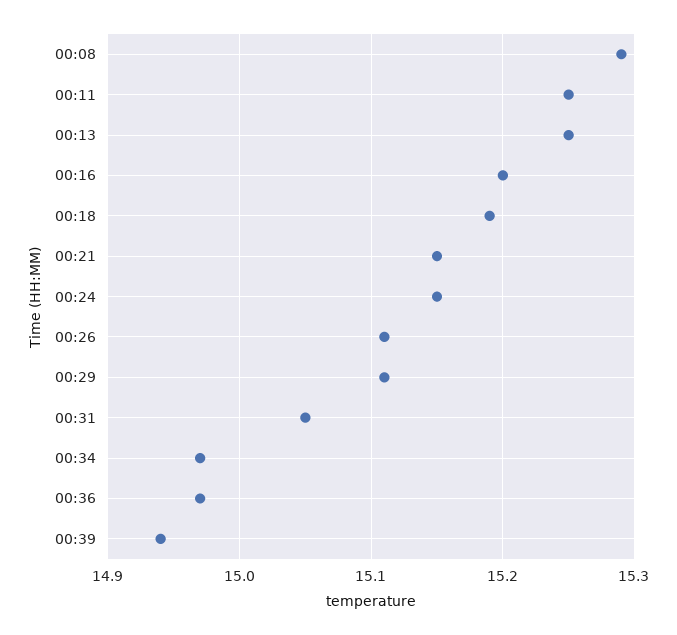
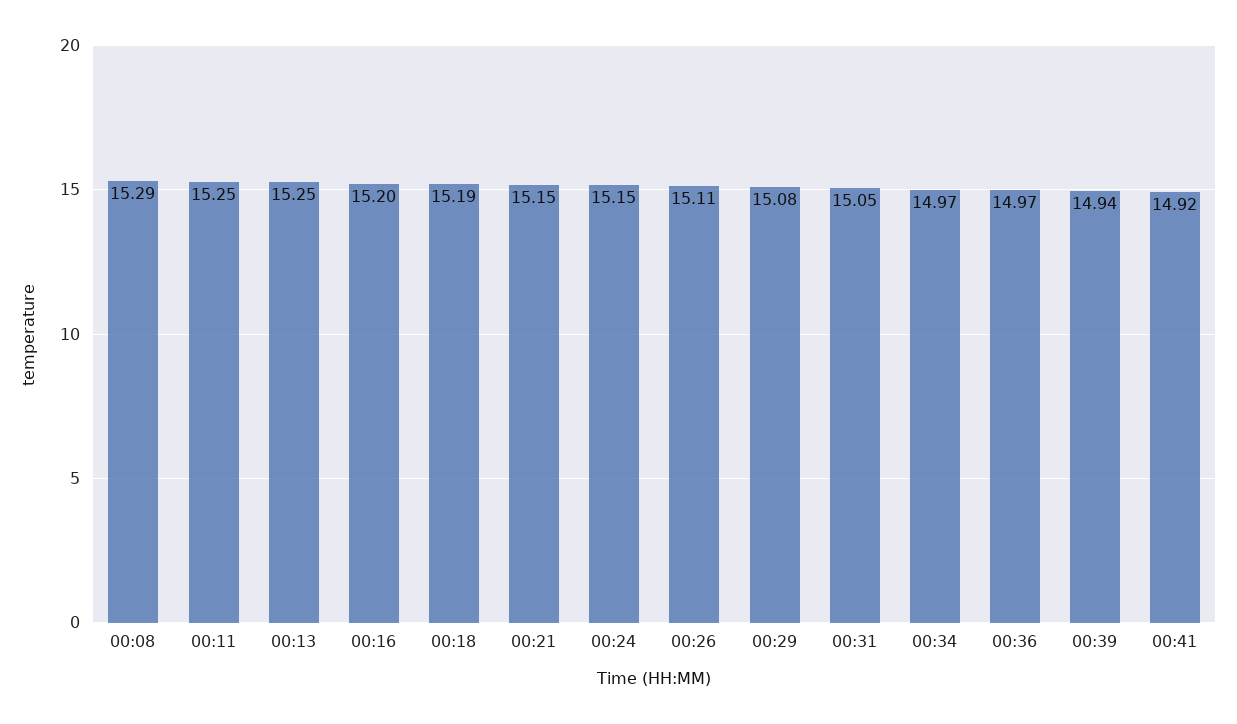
00:29: 15.11 -> 15.08
00:41: none -> 14.92

